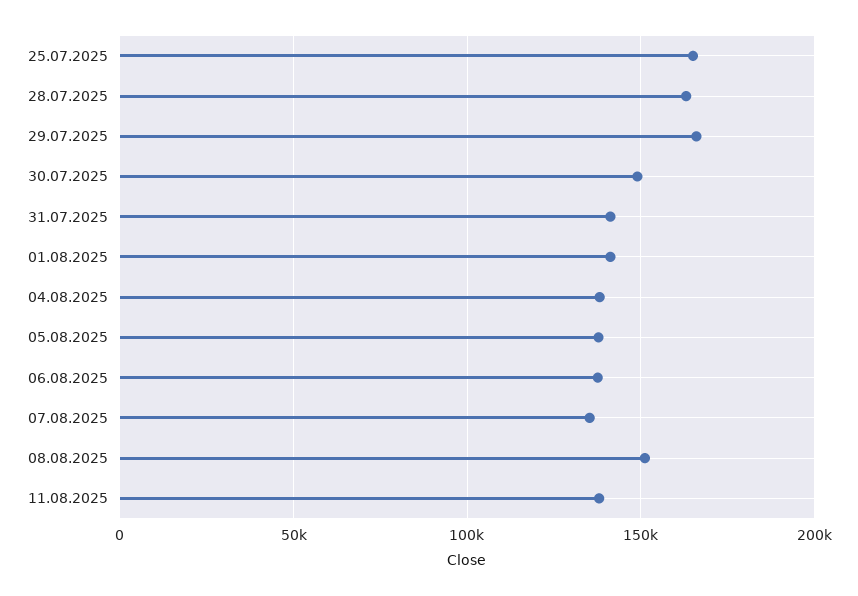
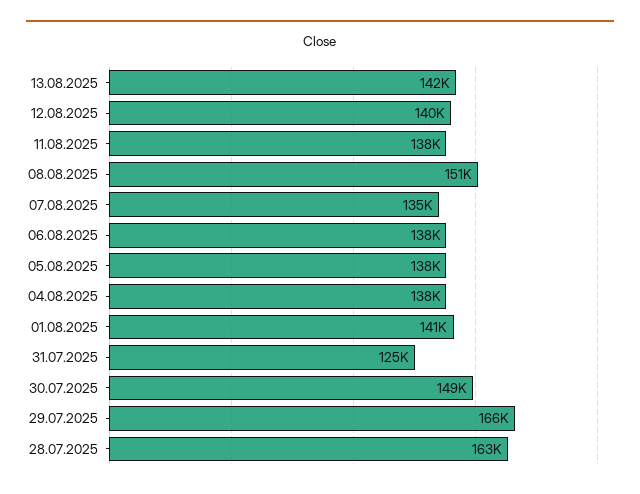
25.07.2025: 165000 -> none
31.07.2025: 140000 -> 125000
13.08.2025: none -> 142000
12.08.2025: none -> 140000

